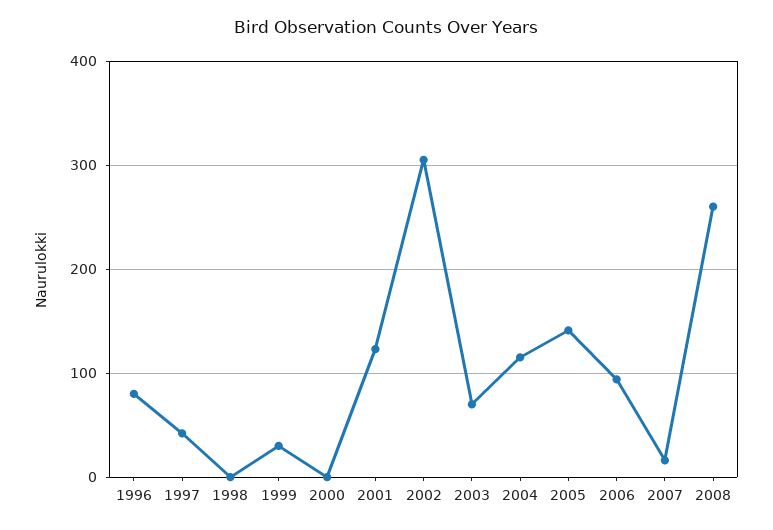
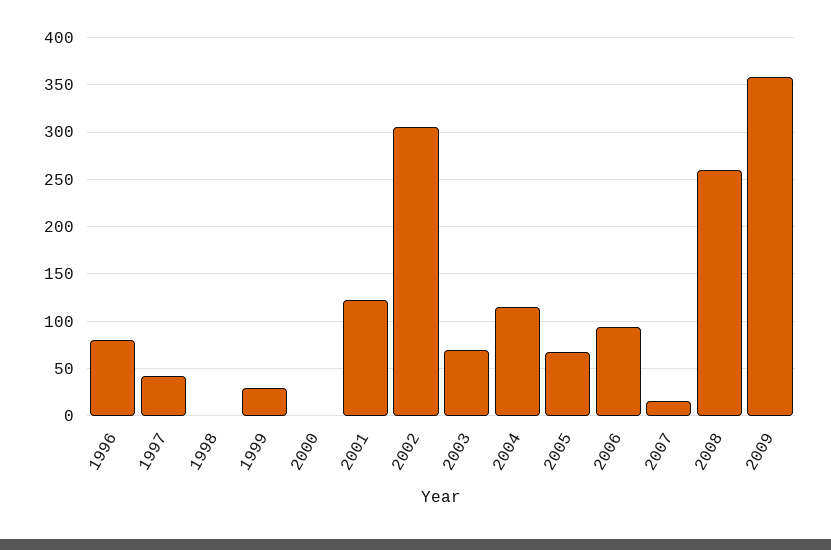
2005: 140 -> 70
2009: none -> 360

